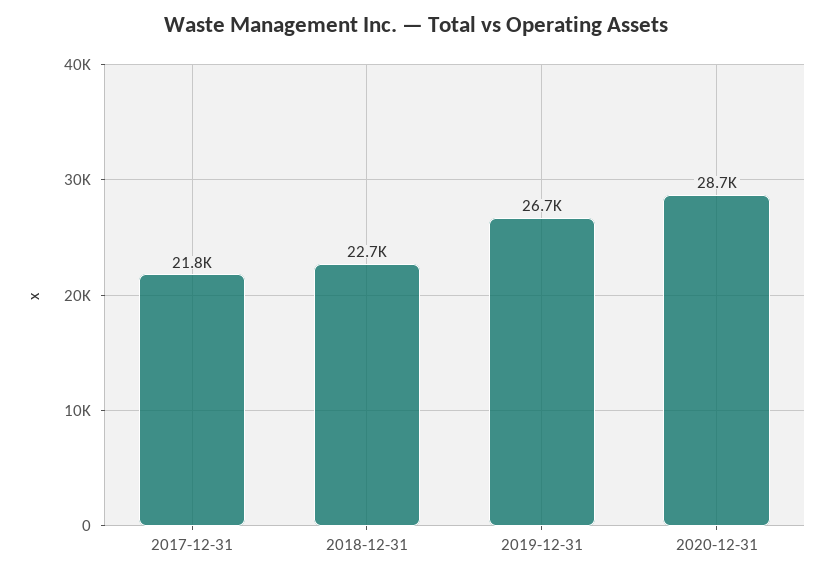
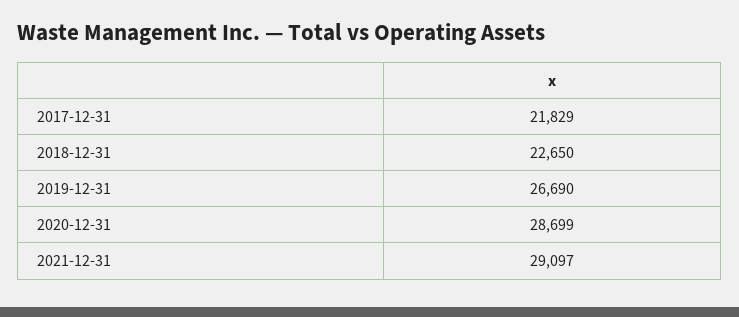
2021-12-31: none -> 29097

